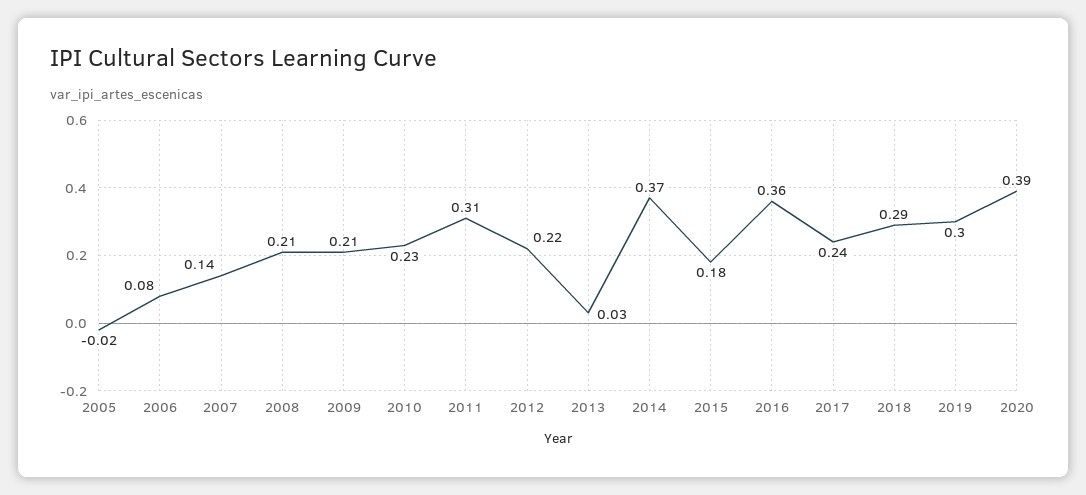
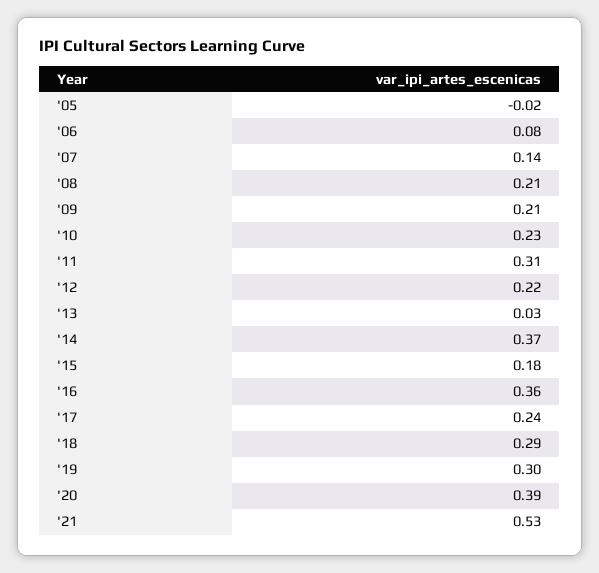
'21: none -> 0.53

